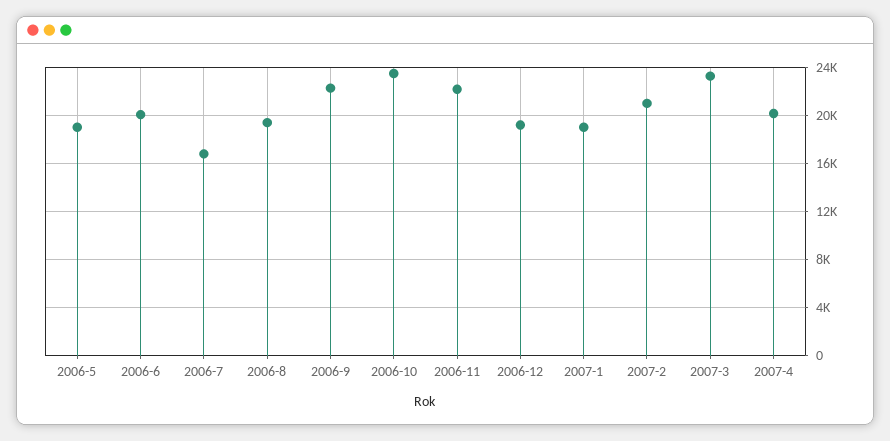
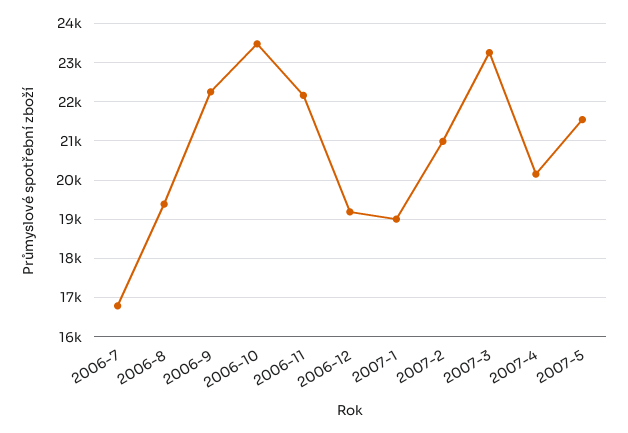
2006-5: 19000 -> none
2006-6: 20000 -> none
2007-5: none -> 21600

